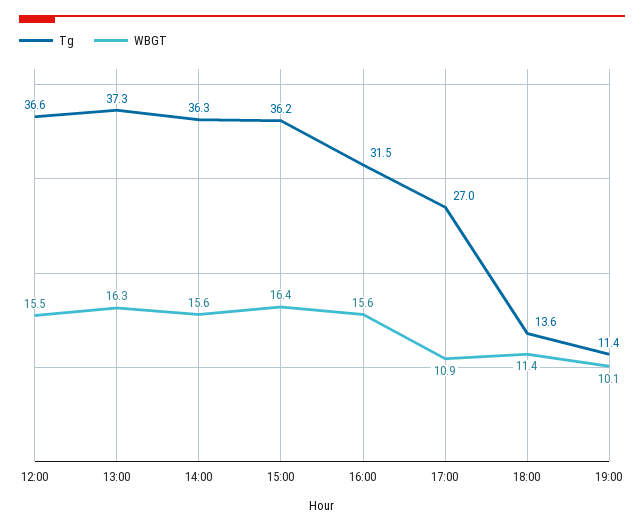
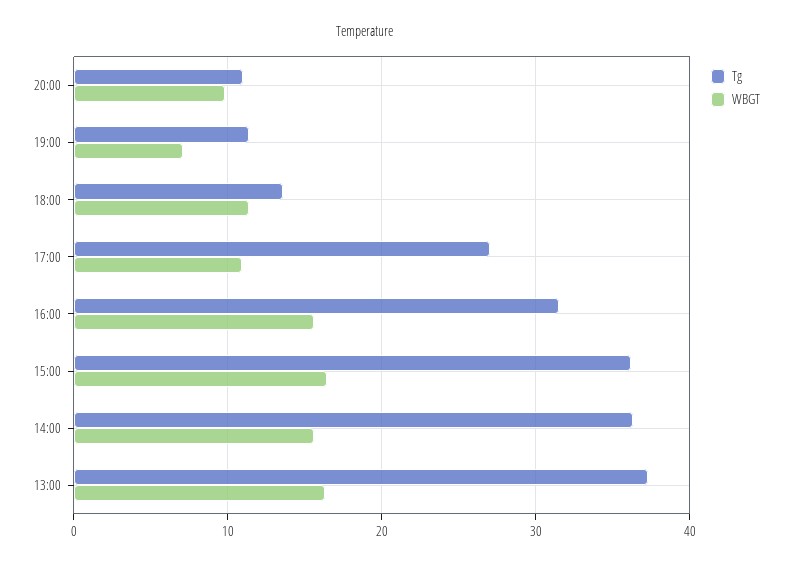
Tg, 12:00: 36.6 -> none
WBGT, 12:00: 15.5 -> none
WBGT, 19:00: 10.1 -> 7
Tg, 20:00: none -> 11
WBGT, 20:00: none -> 10

